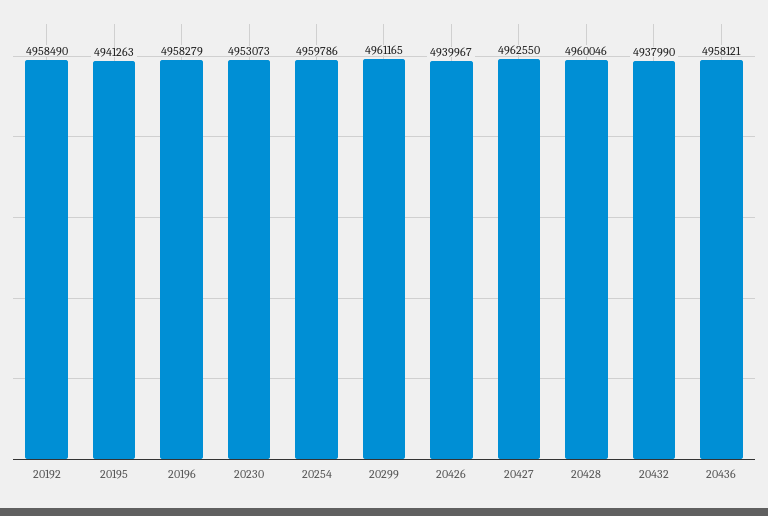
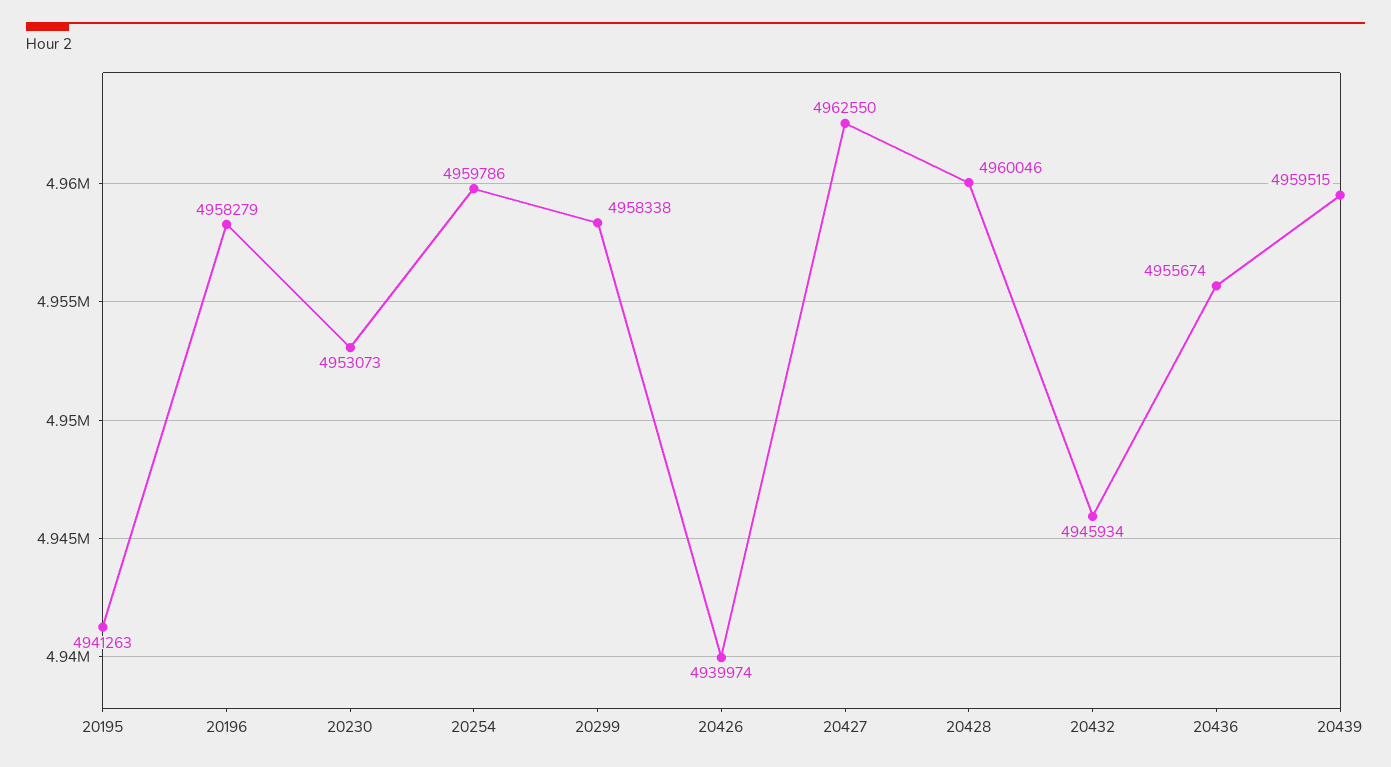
20192: 4958490 -> none
20299: 4961165 -> 4958338
20426: 4939967 -> 4939974
20432: 4937990 -> 4945934
20436: 4958121 -> 4955674
20439: none -> 4959515

